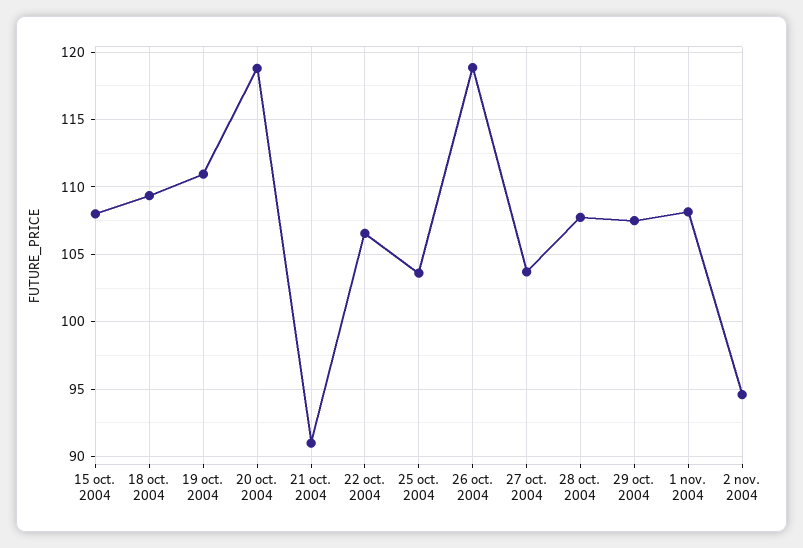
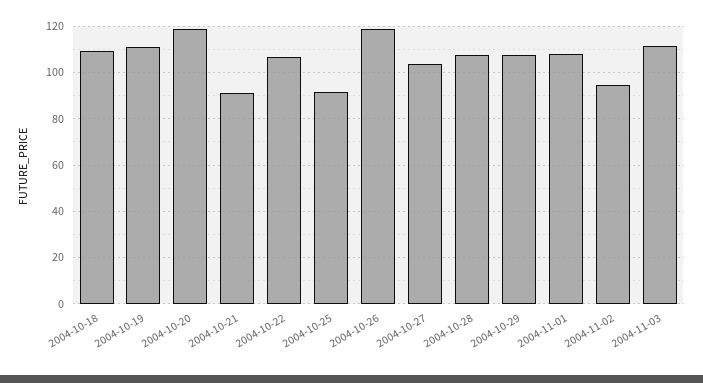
15 oct. 2004: 108 -> none
25 oct. 2004: 103.5 -> 90
2004-11-03: none -> 110

